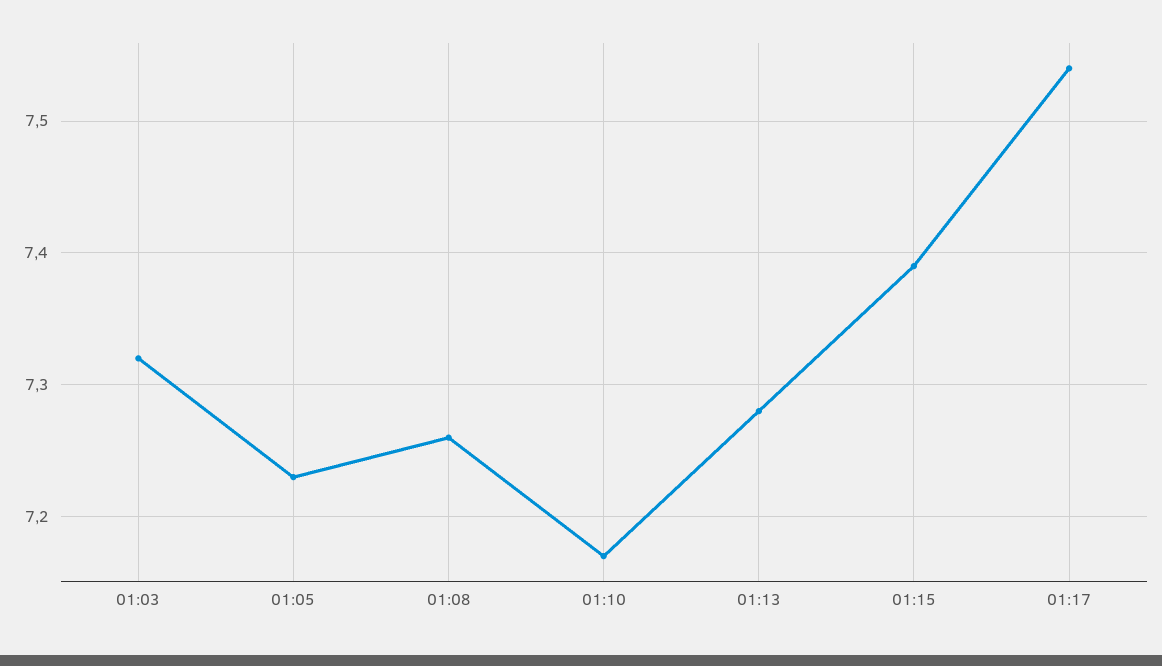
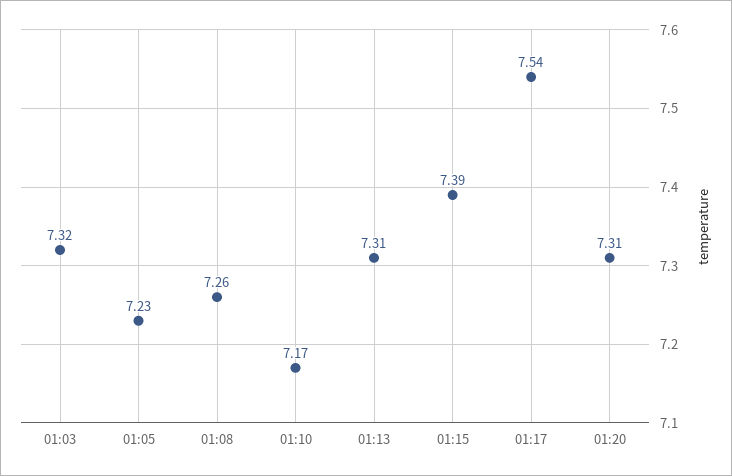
01:13: 7.28 -> 7.31
01:20: none -> 7.31

